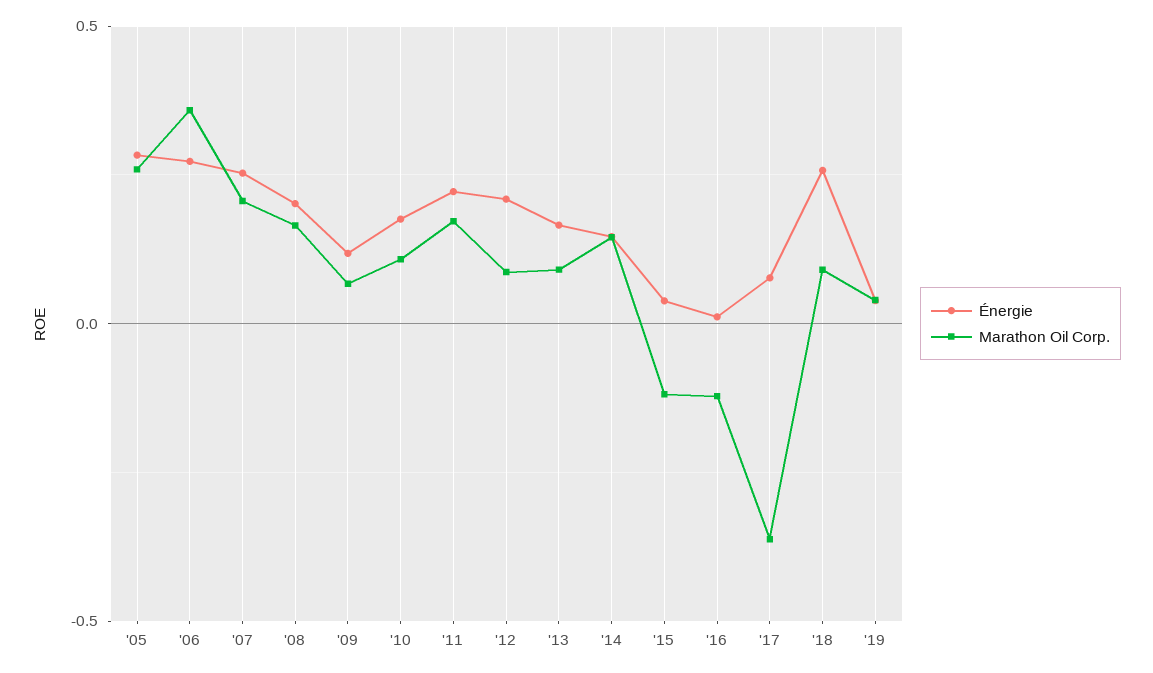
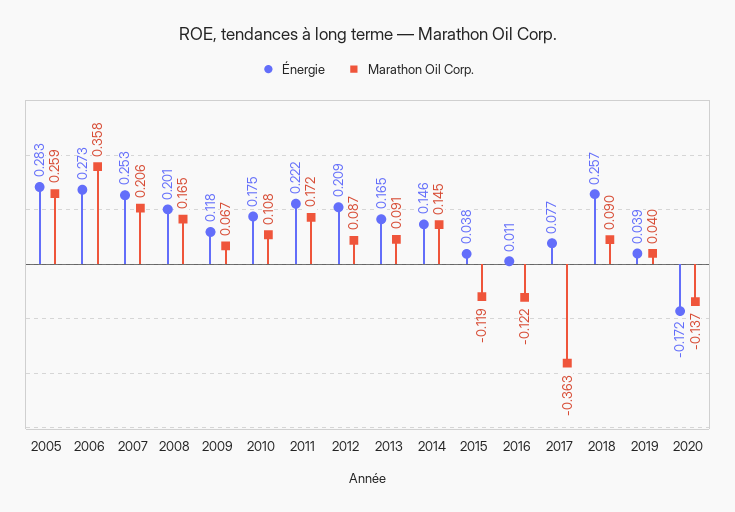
Énergie, 2020: none -> -0.172
Marathon Oil Corp., 2020: none -> -0.137

